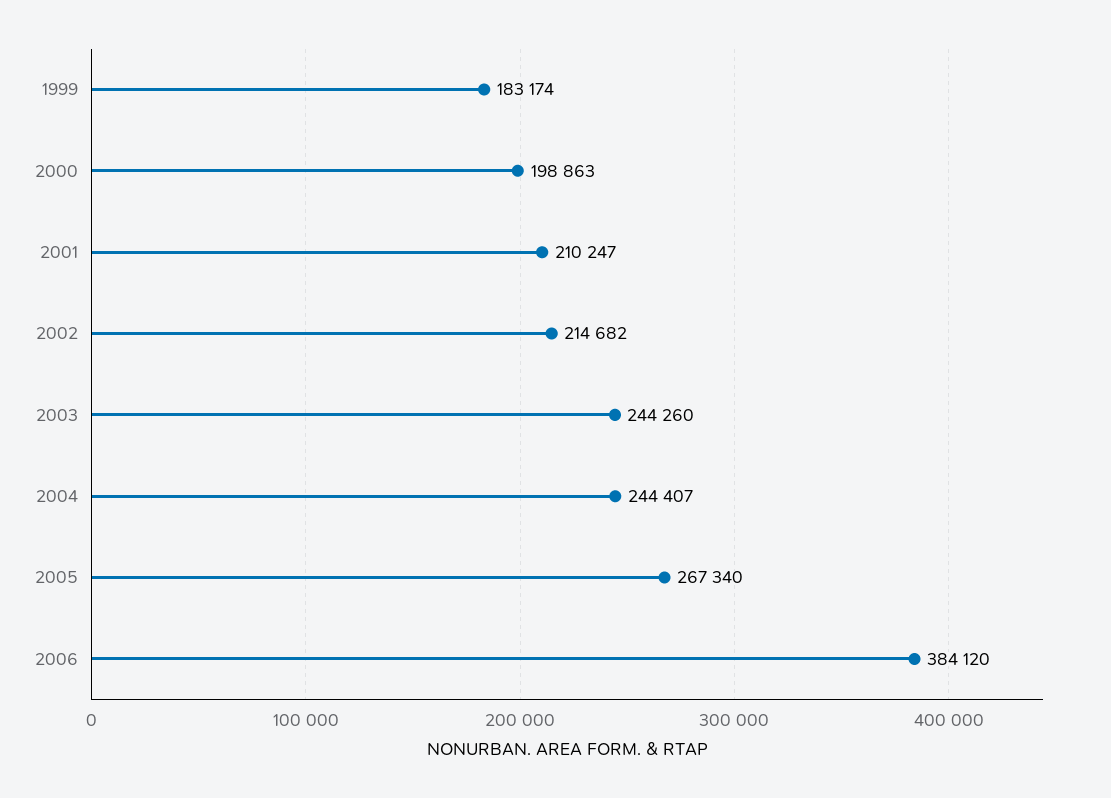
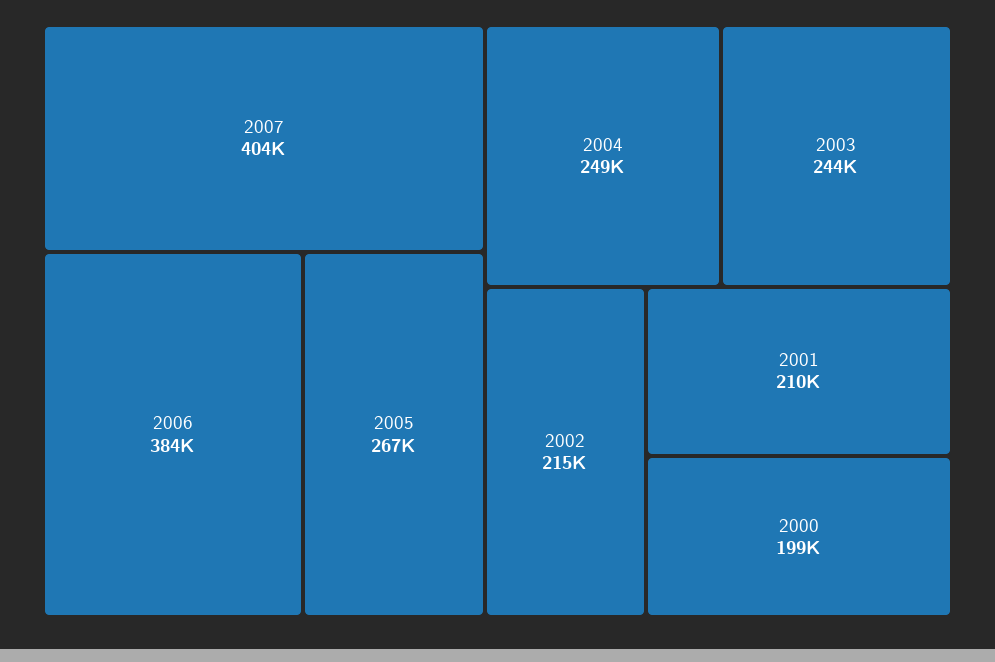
1999: 183174 -> none
2004: 244407 -> 249000
2007: none -> 404000

